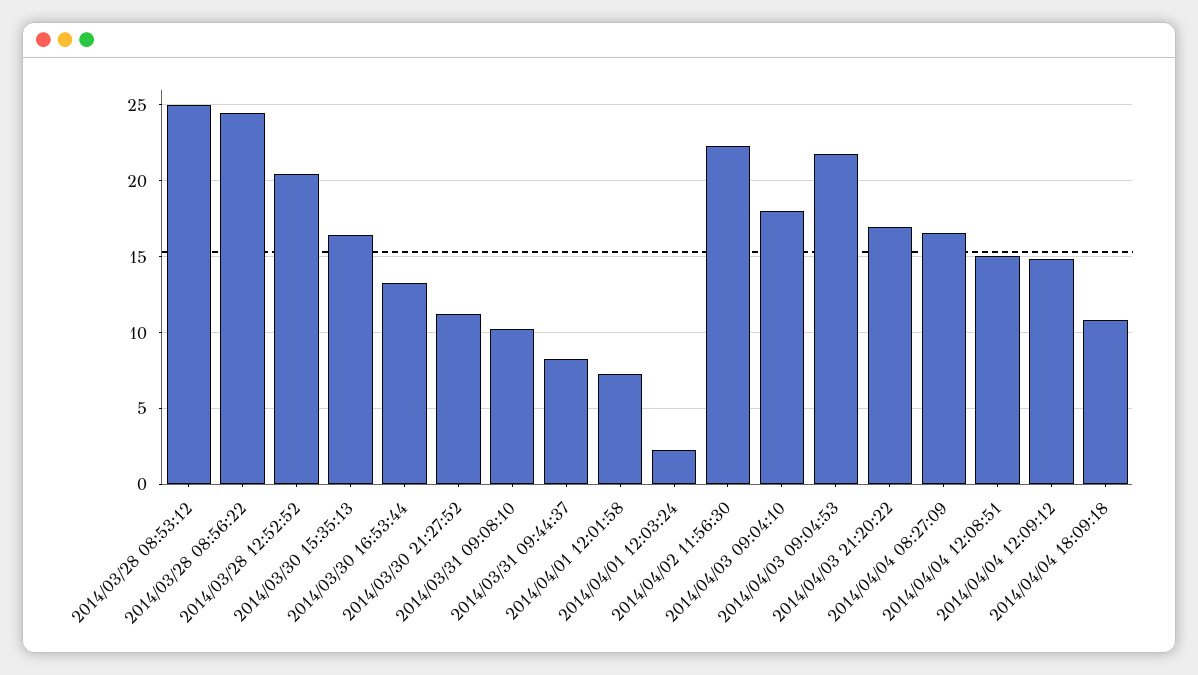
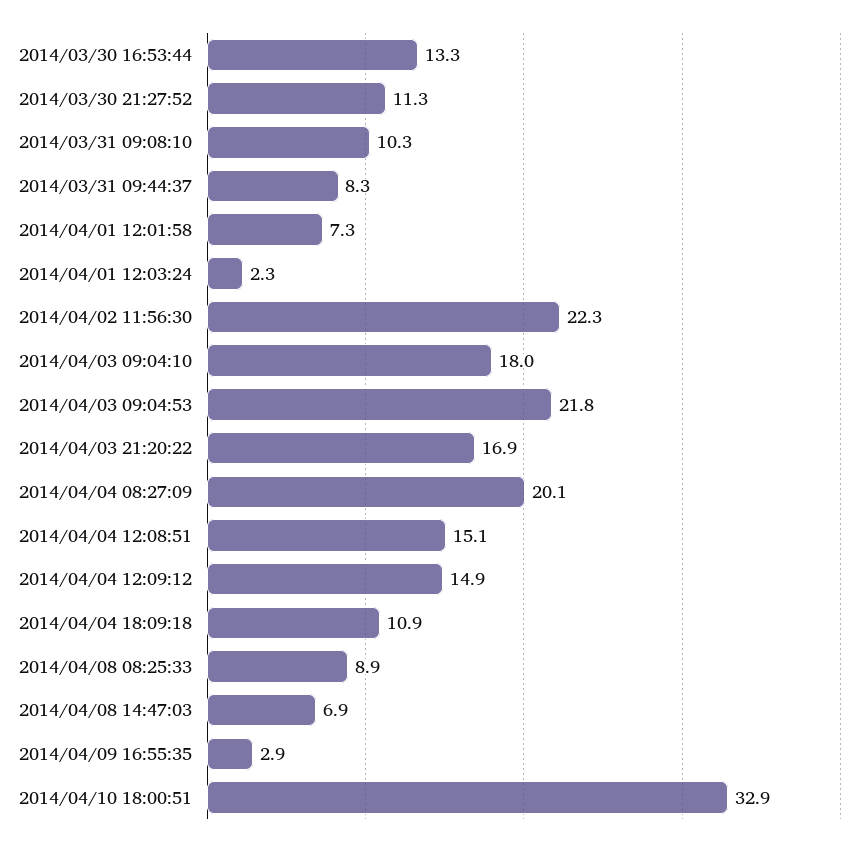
2014/03/28 08:53:12: 25 -> none
2014/03/28 08:56:22: 24.5 -> none
2014/03/28 12:52:52: 20.5 -> none
2014/03/30 15:35:13: 16.5 -> none
2014/04/04 08:27:09: 16.5 -> 20.1
2014/04/08 08:25:33: none -> 8.9
2014/04/08 14:47:03: none -> 6.9
2014/04/09 16:55:35: none -> 2.9
2014/04/10 18:00:51: none -> 32.9

